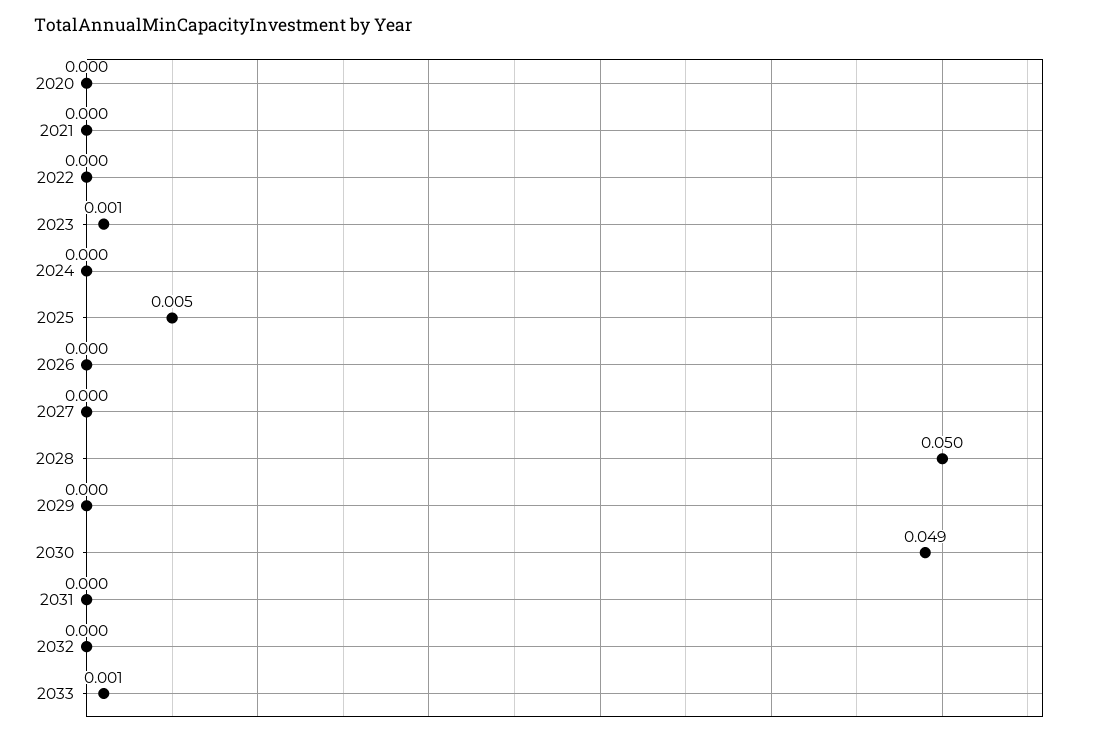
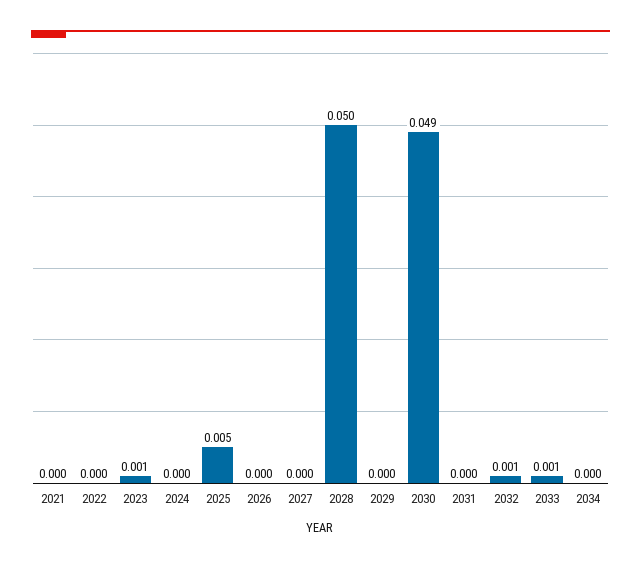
2020: 0 -> none
2032: 0 -> 0.001
2034: none -> 0

